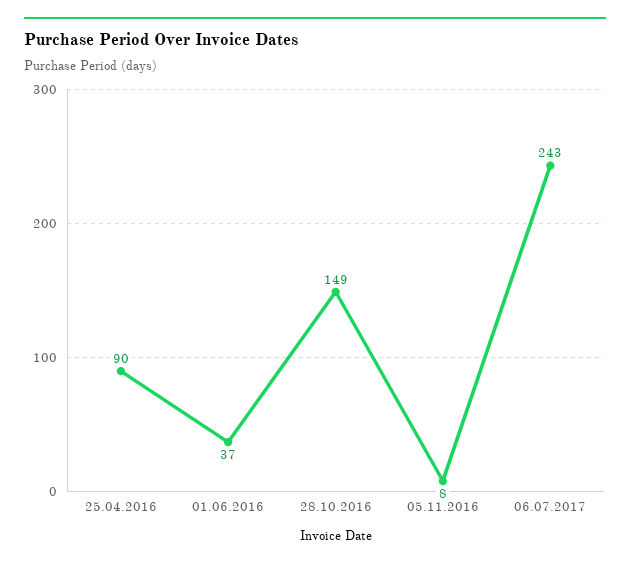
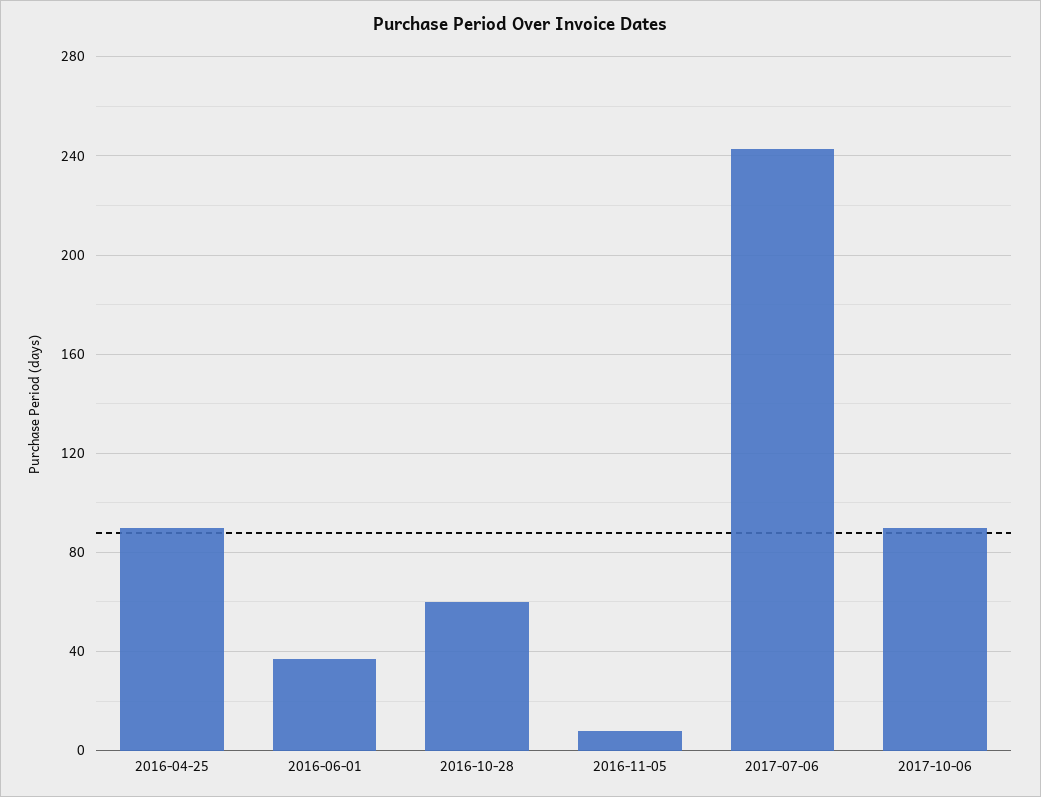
28.10.2016: 149 -> 60
2017-10-06: none -> 90

